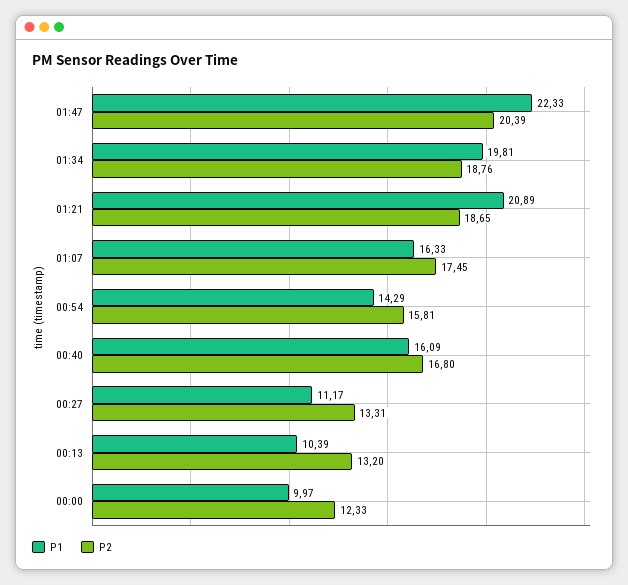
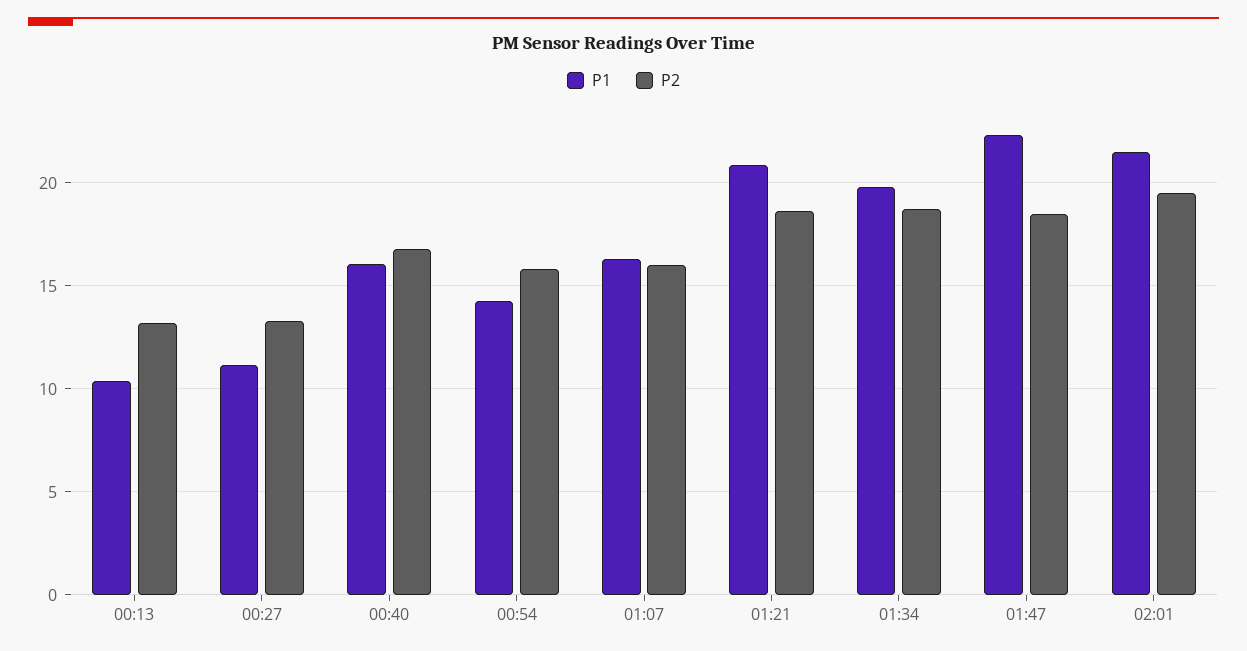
P2, 01:47: 20.39 -> 18.5
P2, 01:07: 17.45 -> 16
P1, 00:00: 9.97 -> none
P2, 00:00: 12.33 -> none
P1, 02:01: none -> 21.5
P2, 02:01: none -> 19.5

